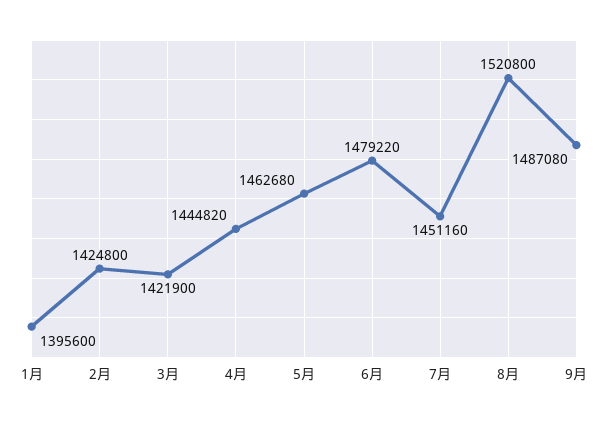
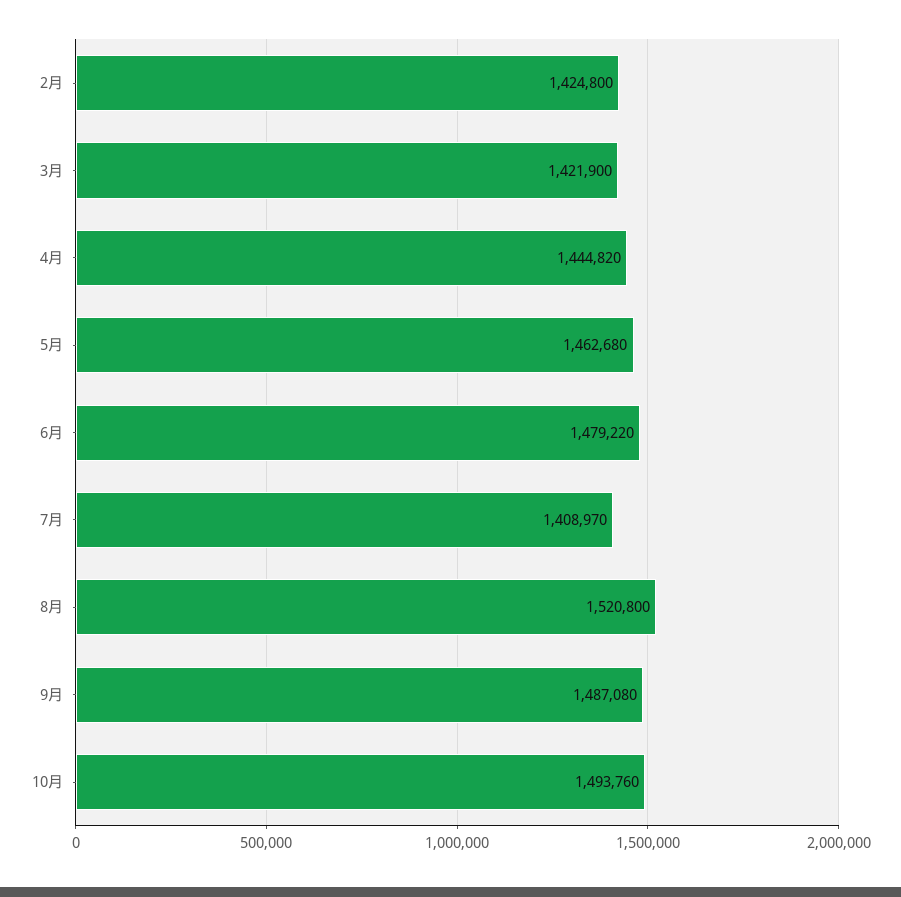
1月: 1395600 -> none
7月: 1451160 -> 1408970
10月: none -> 1493760

